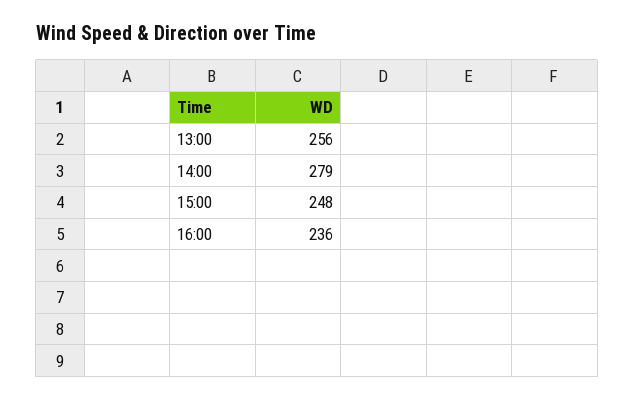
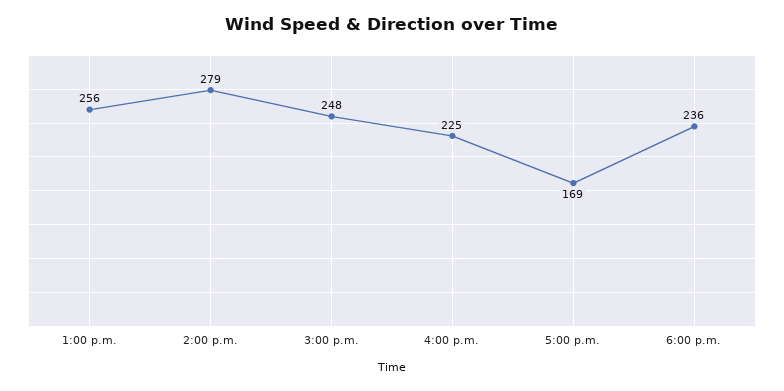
16:00: 236 -> 225
5:00 p.m.: none -> 169
6:00 p.m.: none -> 236

